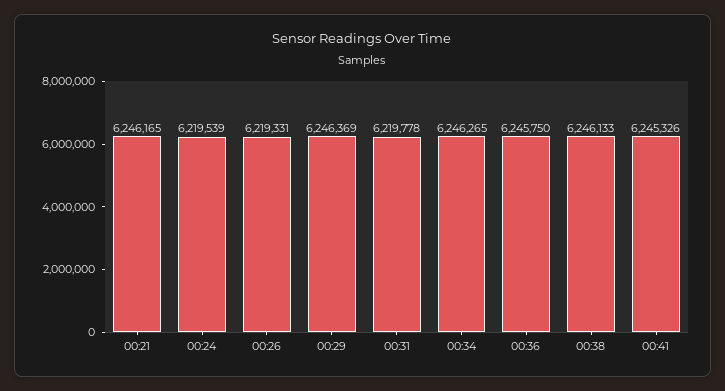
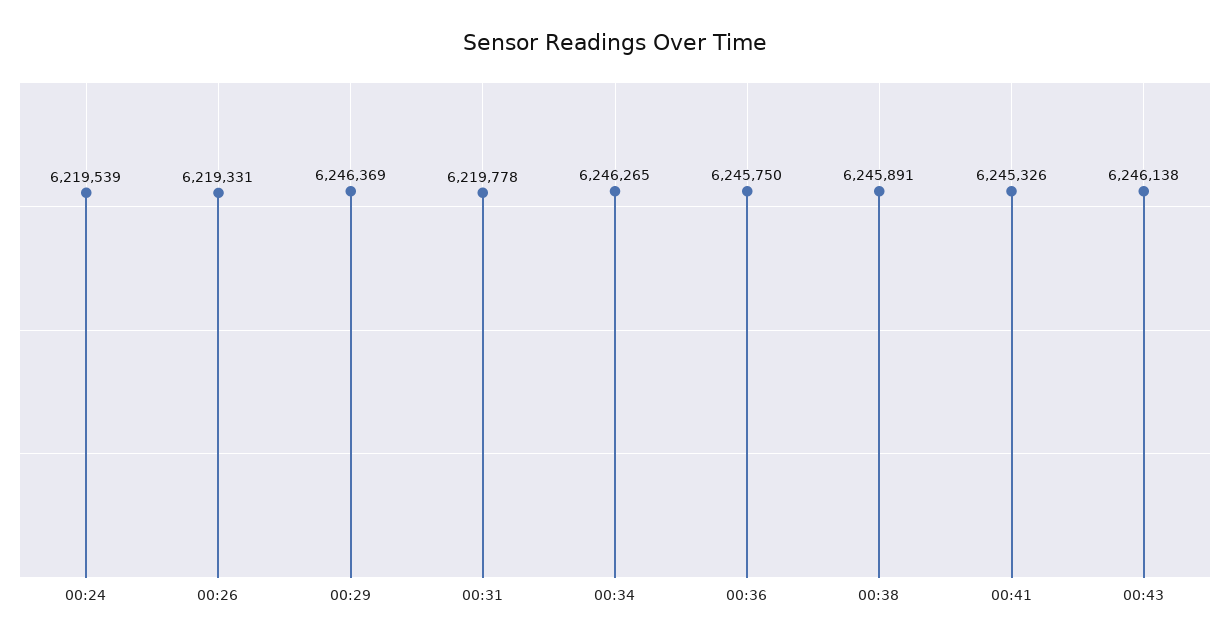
00:21: 6246165 -> none
00:38: 6246133 -> 6245891
00:43: none -> 6246138

